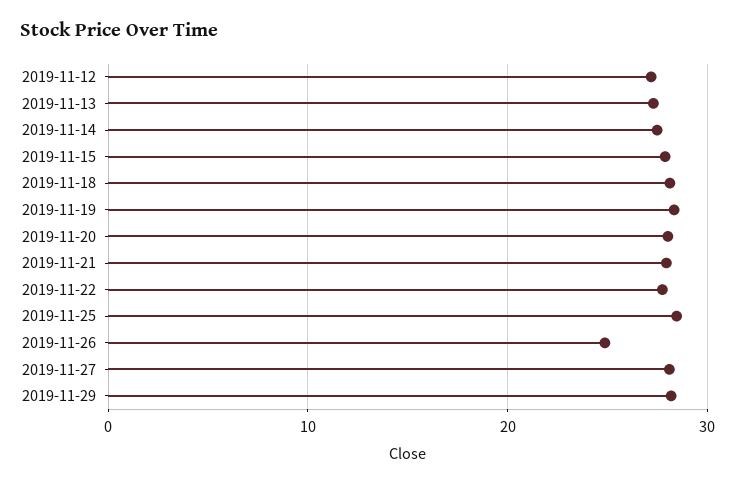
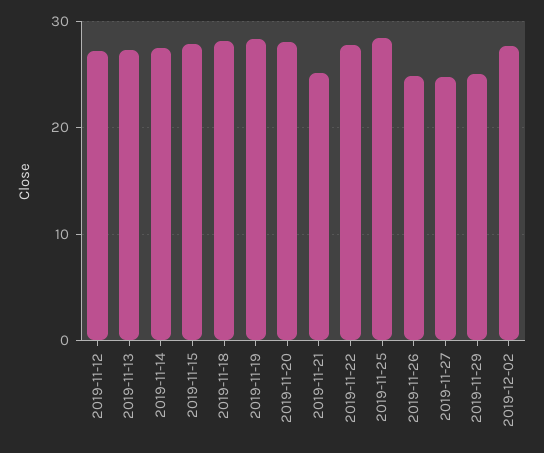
2019-11-21: 28 -> 25
2019-11-27: 28 -> 25
2019-11-29: 28 -> 25
2019-12-02: none -> 28

